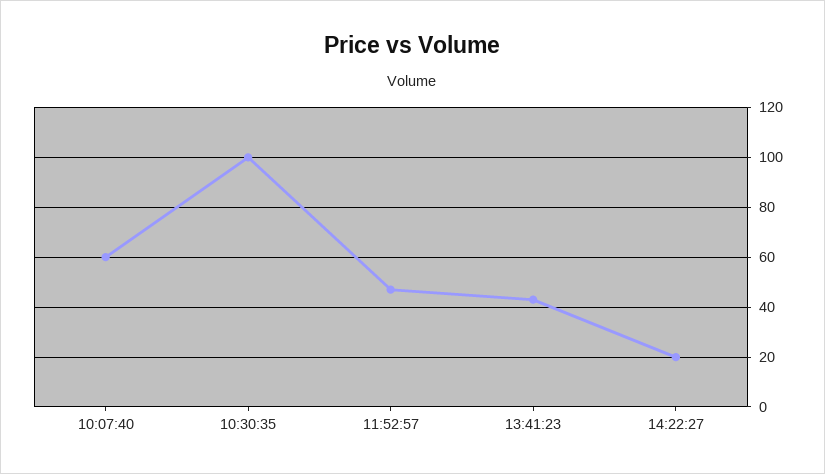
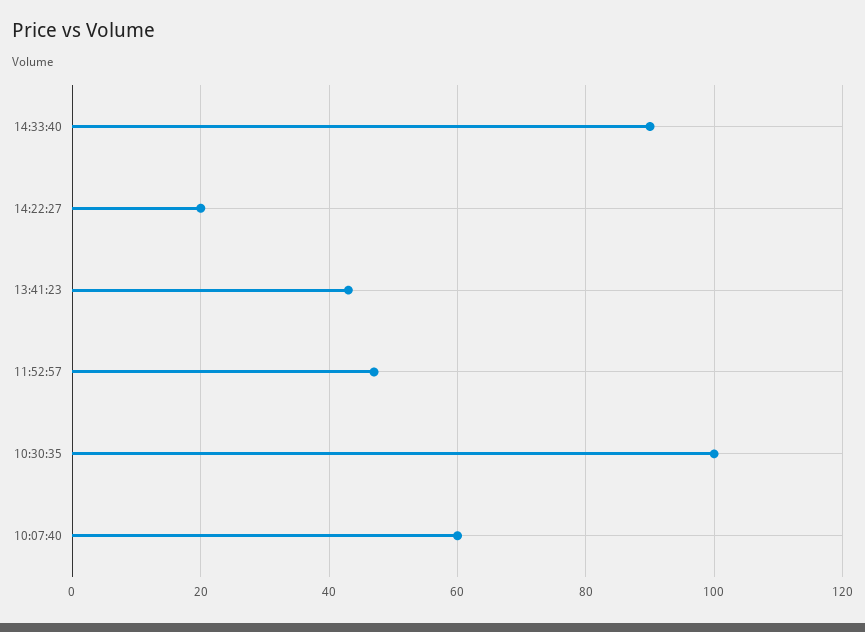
14:33:40: none -> 90

